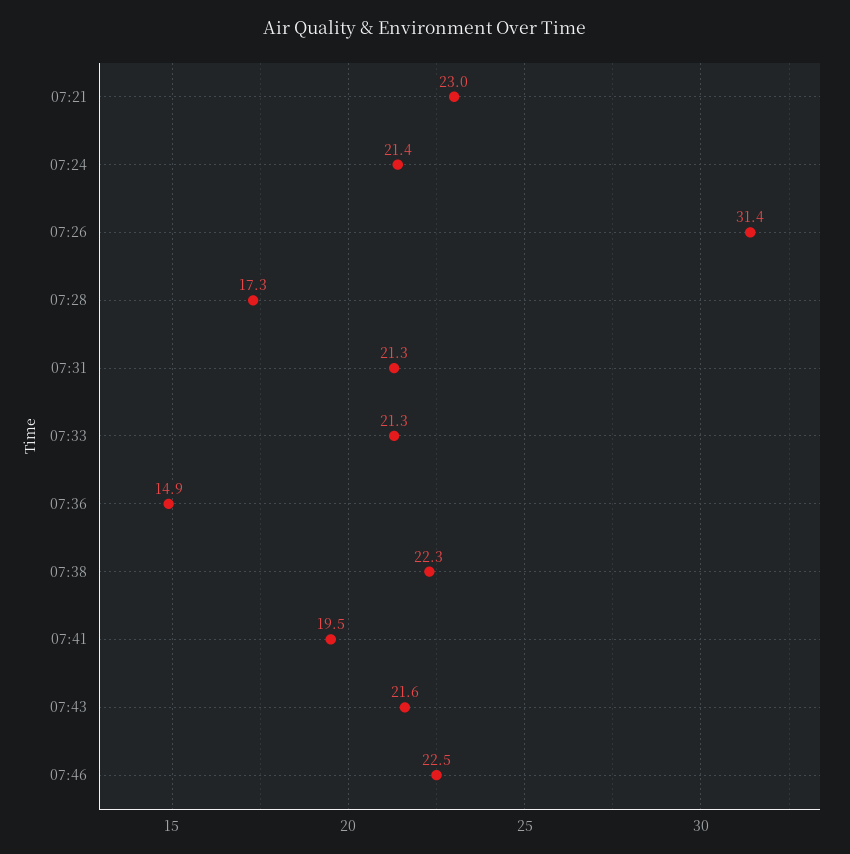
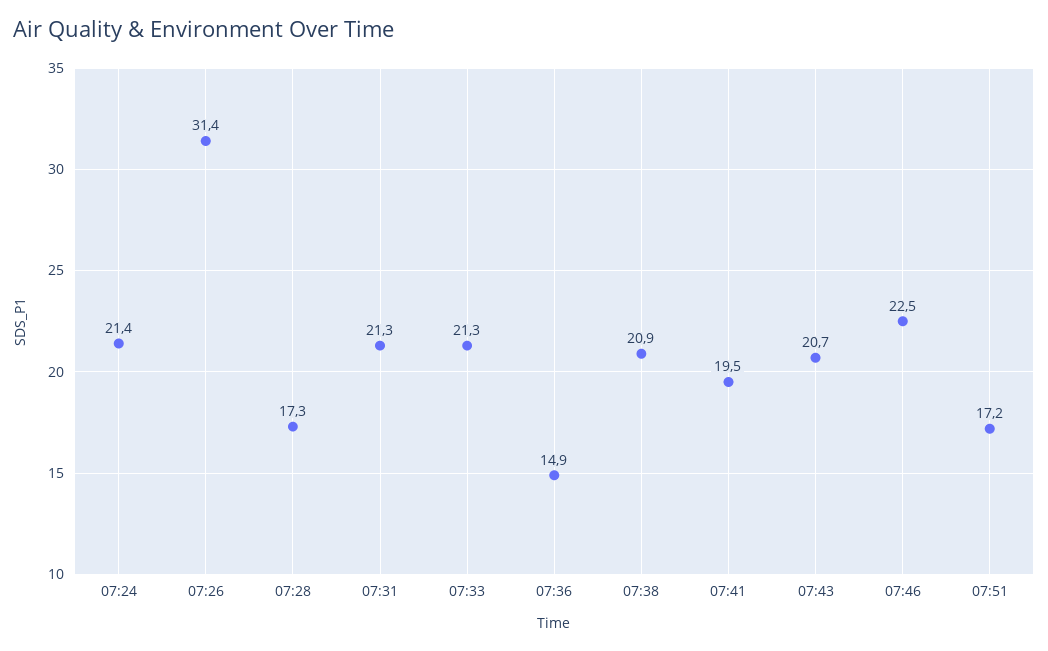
07:21: 23 -> none
07:38: 22.3 -> 20.9
07:43: 21.6 -> 20.7
07:51: none -> 17.2

